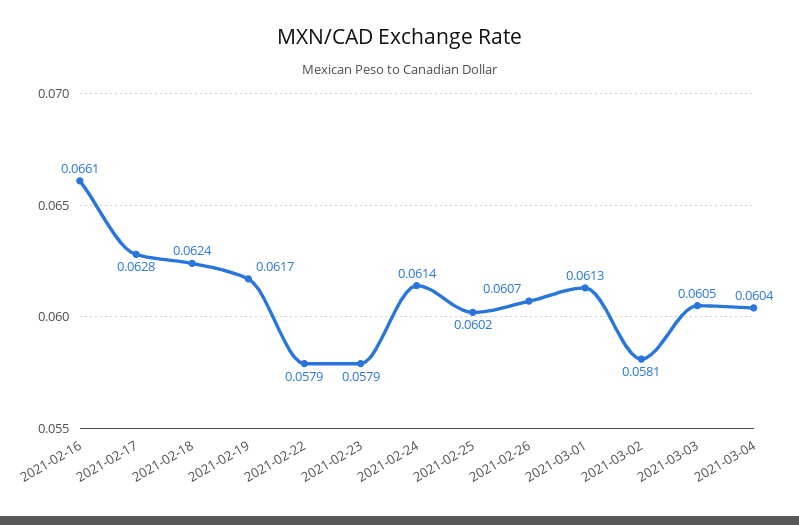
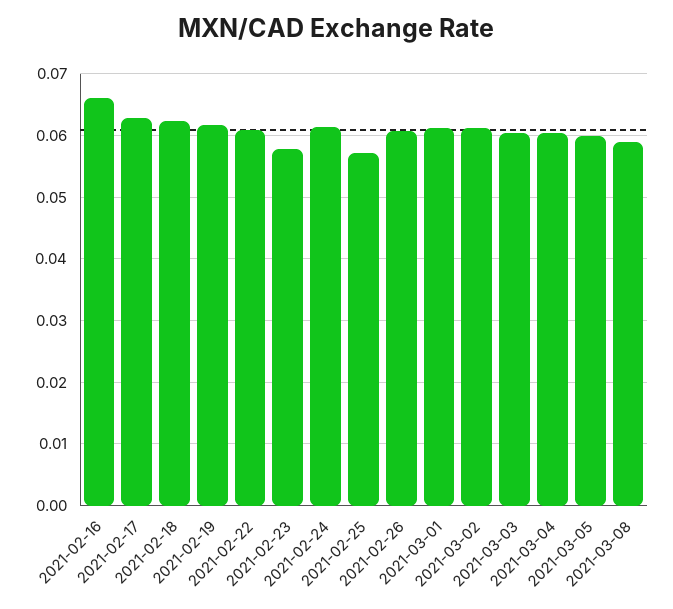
2021-02-22: 0.0579 -> 0.061
2021-02-25: 0.0602 -> 0.057
2021-03-02: 0.0581 -> 0.061
2021-03-05: none -> 0.06
2021-03-08: none -> 0.059

